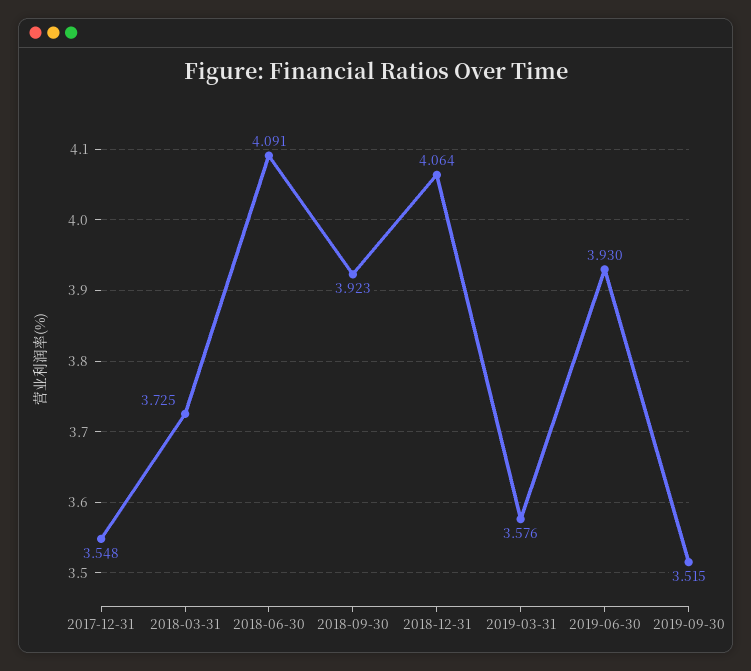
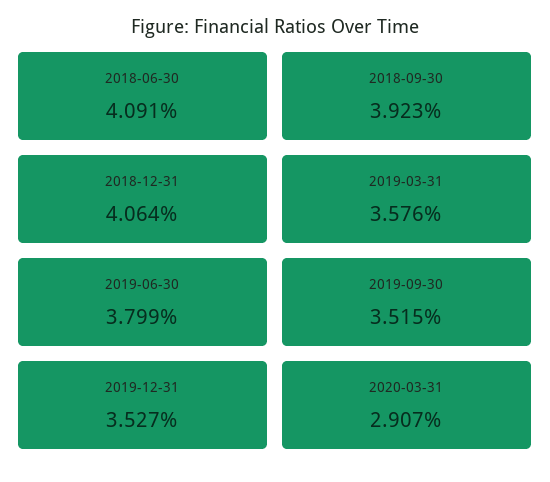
2017-12-31: 3.548 -> none
2018-03-31: 3.725 -> none
2019-06-30: 3.93 -> 3.799
2019-12-31: none -> 3.527
2020-03-31: none -> 2.907

